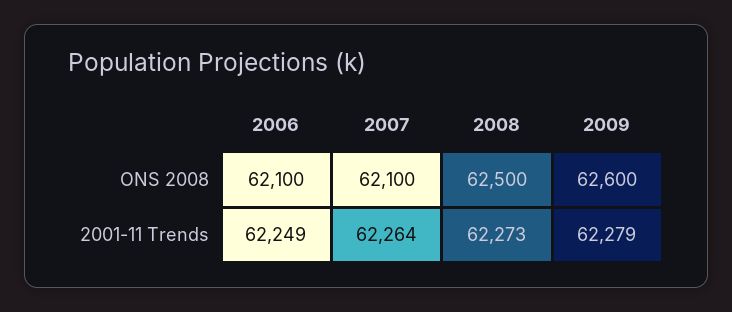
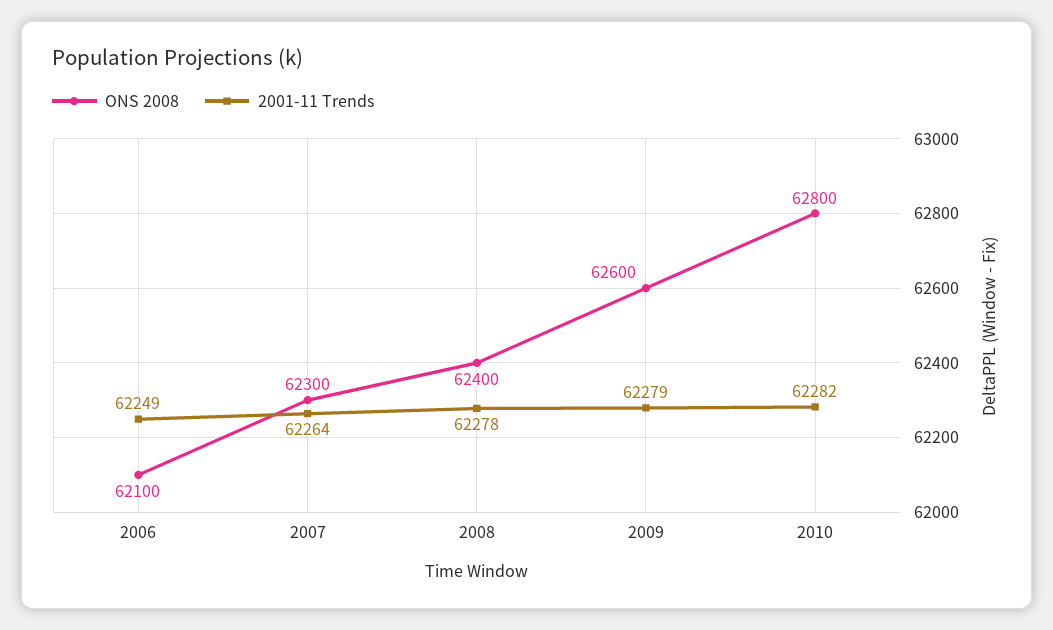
ONS 2008, 2007: 62100 -> 62300
ONS 2008, 2008: 62500 -> 62400
2001-11 Trends, 2008: 62273 -> 62278
ONS 2008, 2010: none -> 62800
2001-11 Trends, 2010: none -> 62282

